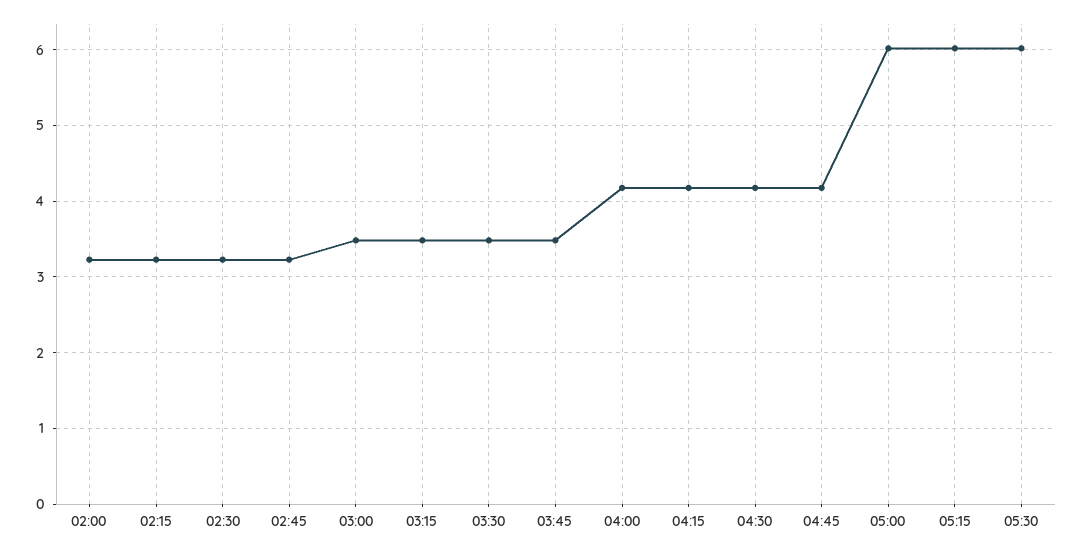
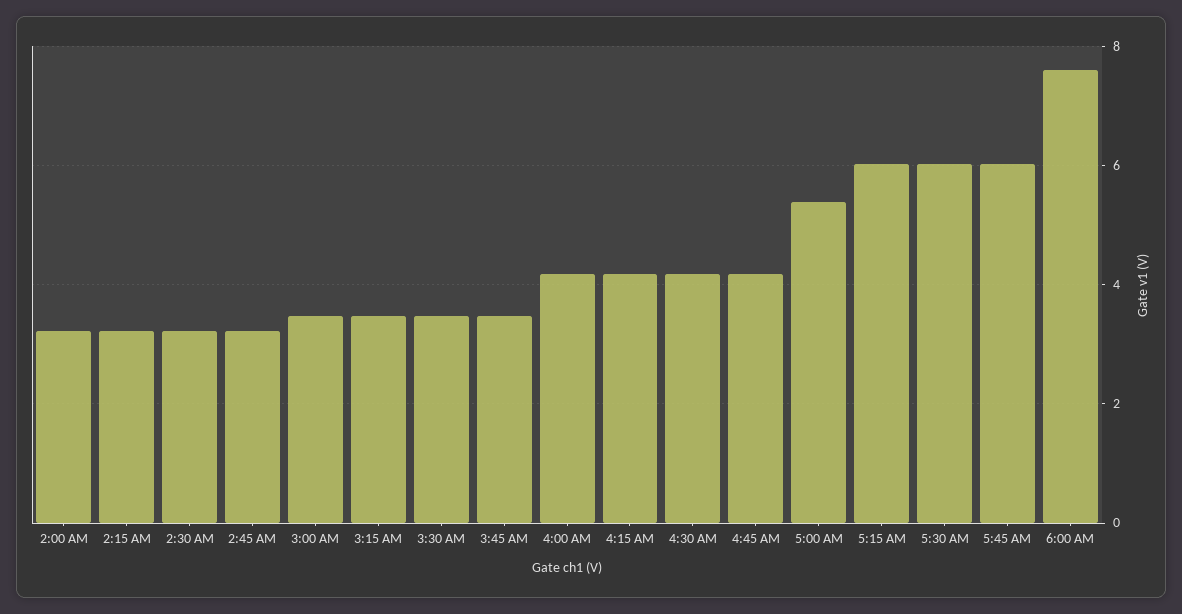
05:00: 6 -> 5.4
5:45 AM: none -> 6
6:00 AM: none -> 7.6

